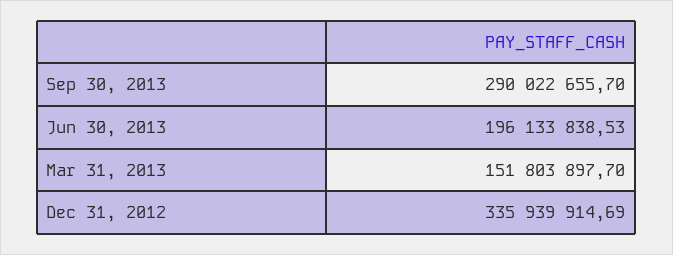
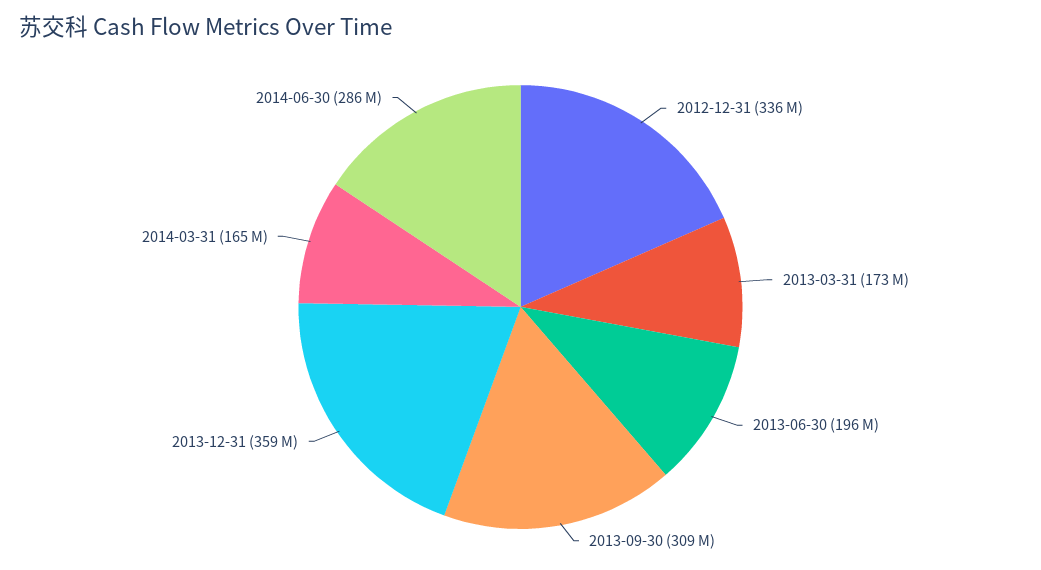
Sep 30, 2013: 290022655.7 -> 309000000
Mar 31, 2013: 151803897.7 -> 173000000
2013-12-31: none -> 359000000
2014-03-31: none -> 165000000
2014-06-30: none -> 286000000

